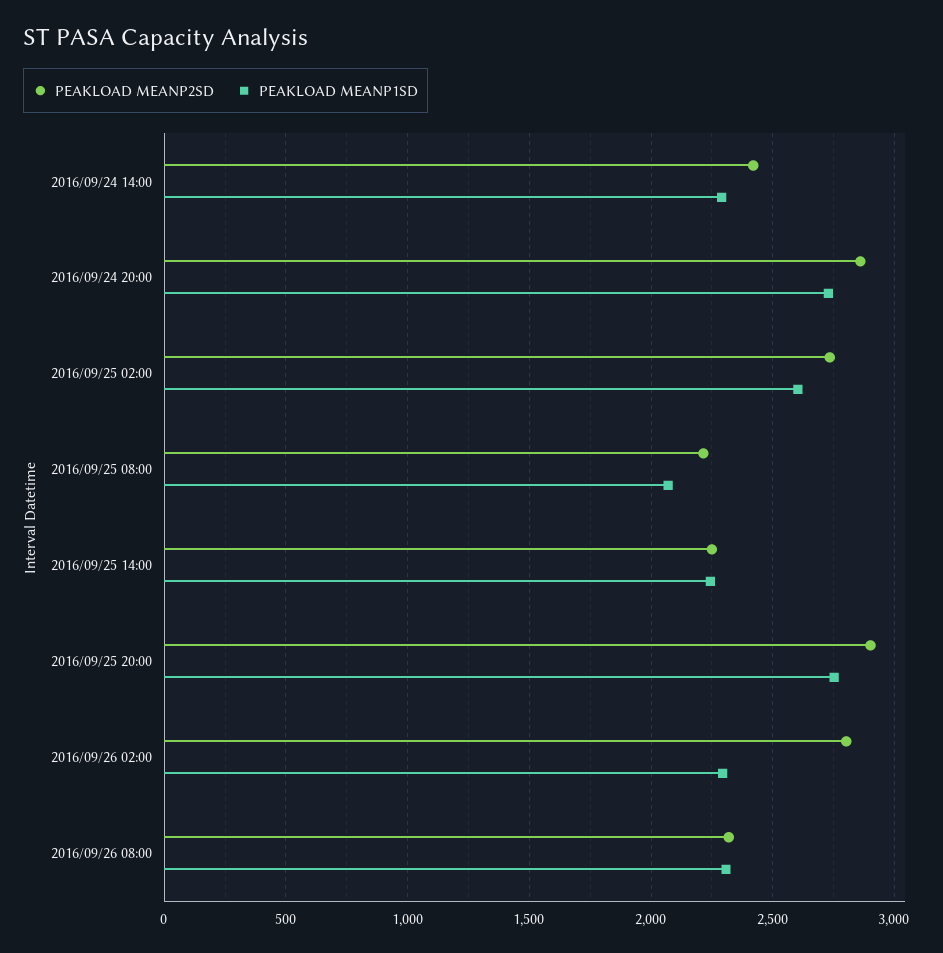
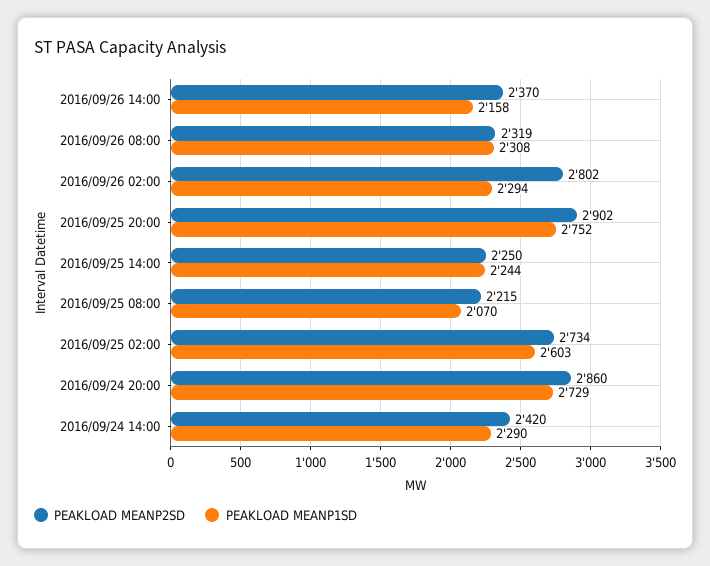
PEAKLOAD MEANP2SD, 2016/09/26 14:00: none -> 2370
PEAKLOAD MEANP1SD, 2016/09/26 14:00: none -> 2158

